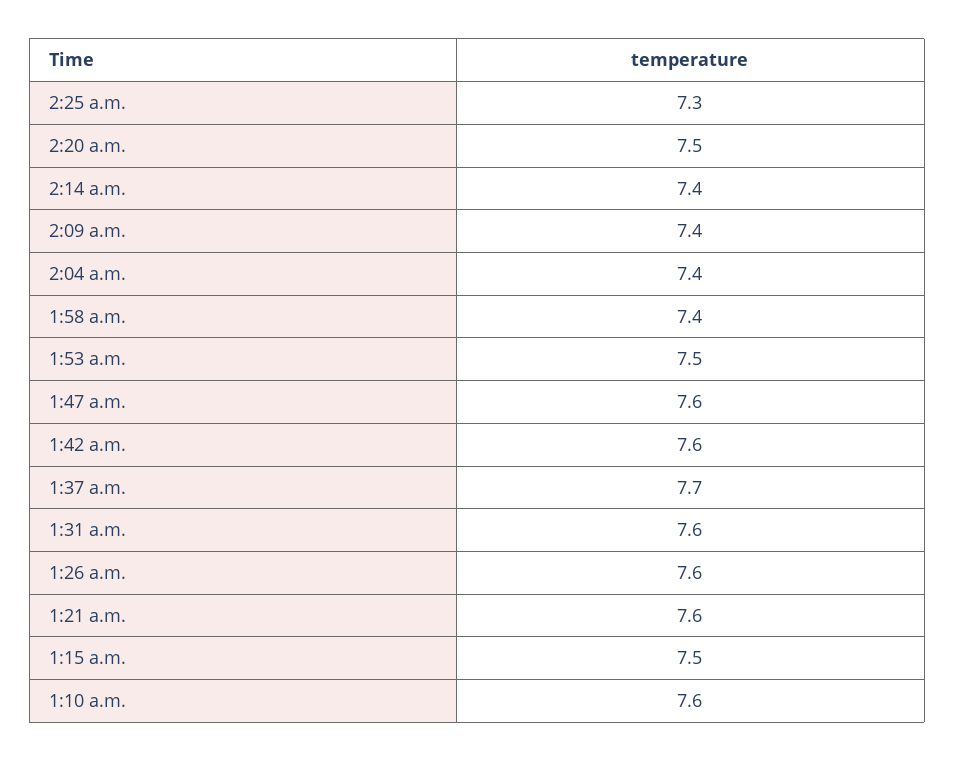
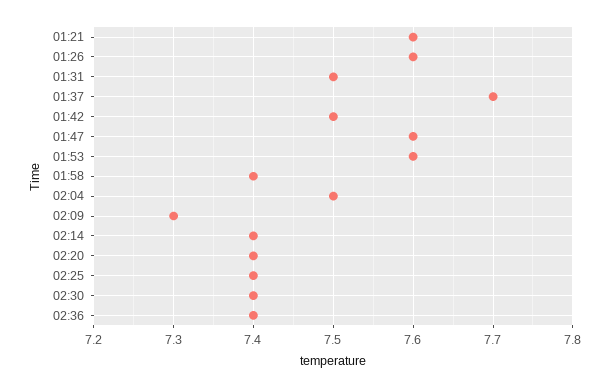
2:25 a.m.: 7.3 -> 7.4
2:20 a.m.: 7.5 -> 7.4
2:09 a.m.: 7.4 -> 7.3
2:04 a.m.: 7.4 -> 7.5
1:53 a.m.: 7.5 -> 7.6
1:42 a.m.: 7.6 -> 7.5
1:31 a.m.: 7.6 -> 7.5
1:15 a.m.: 7.5 -> none
1:10 a.m.: 7.6 -> none
02:30: none -> 7.4
02:36: none -> 7.4

